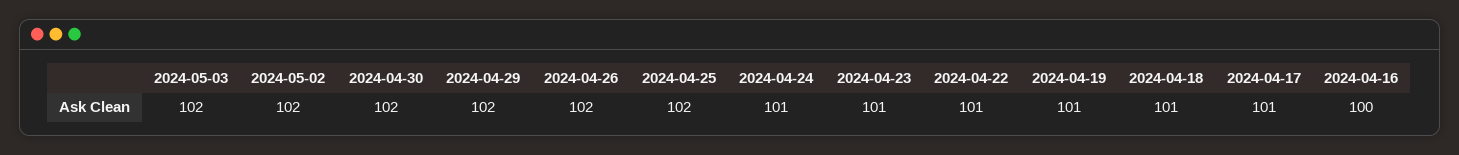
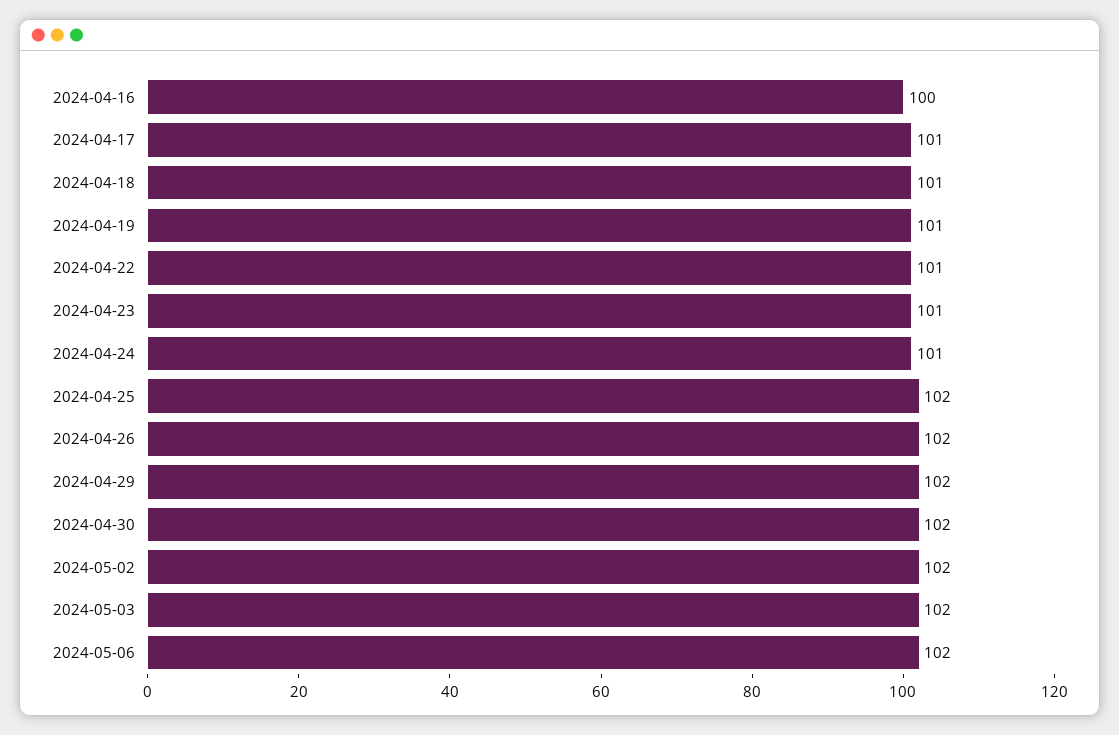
2024-05-06: none -> 102

